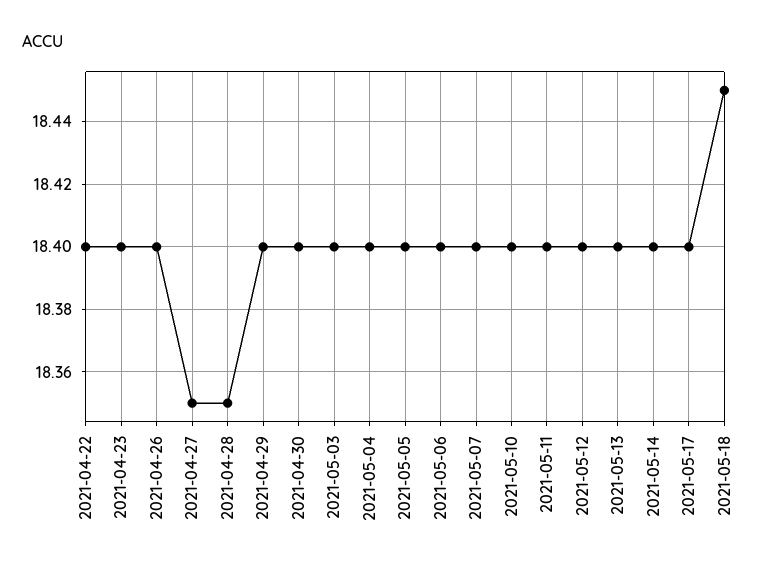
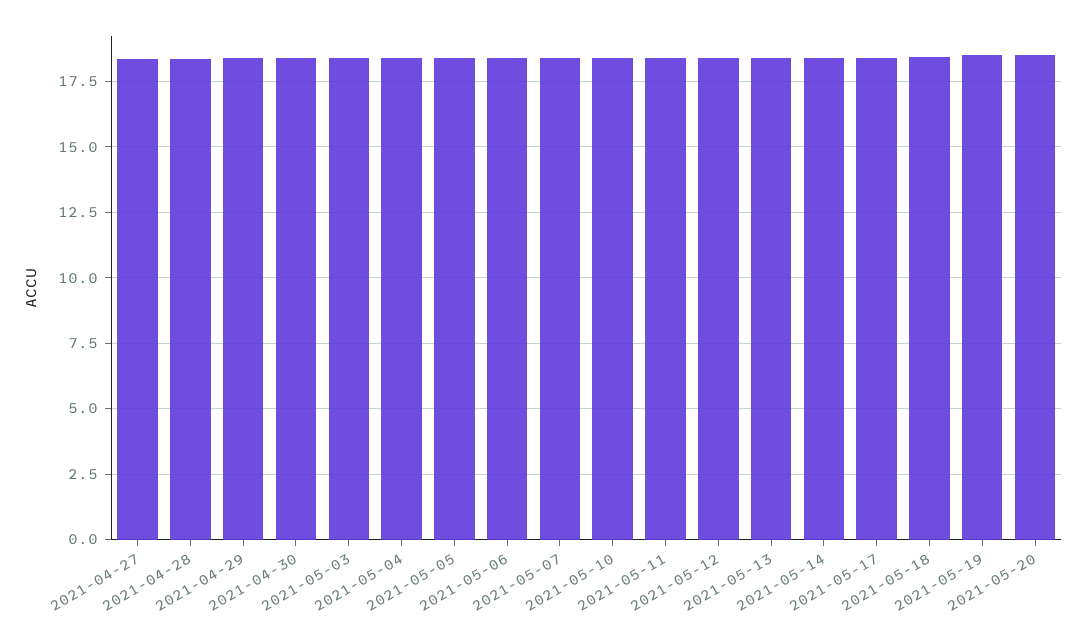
2021-04-22: 18.4 -> none
2021-04-23: 18.4 -> none
2021-04-26: 18.4 -> none
2021-05-19: none -> 18.5
2021-05-20: none -> 18.5

